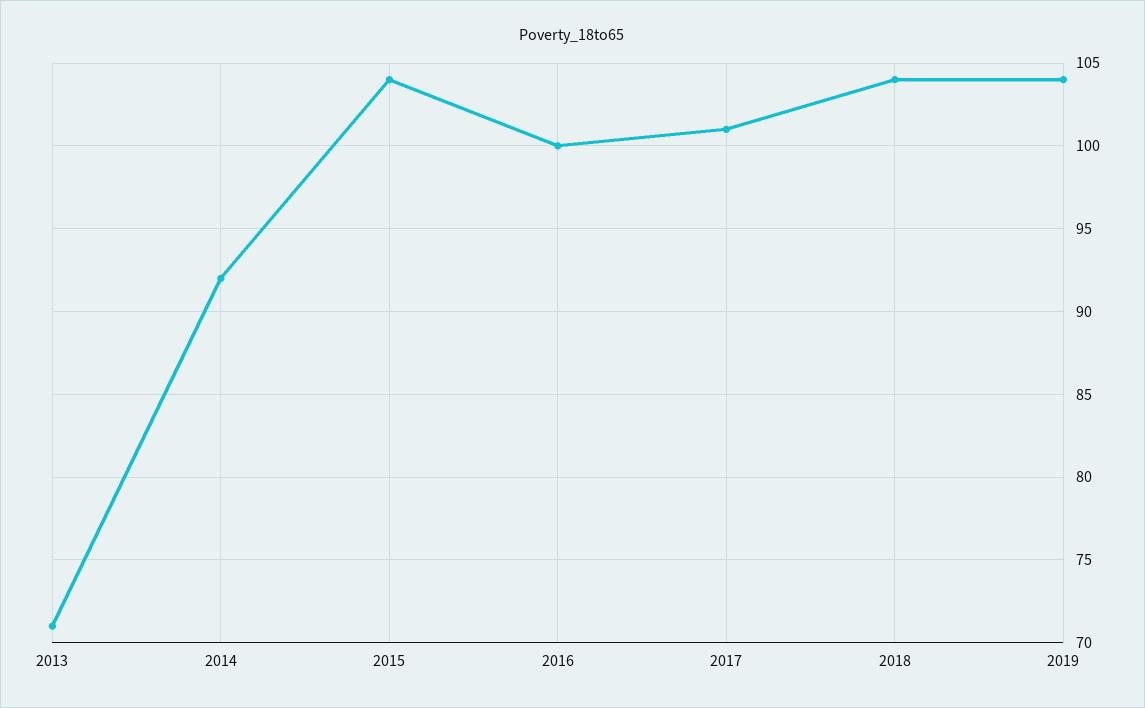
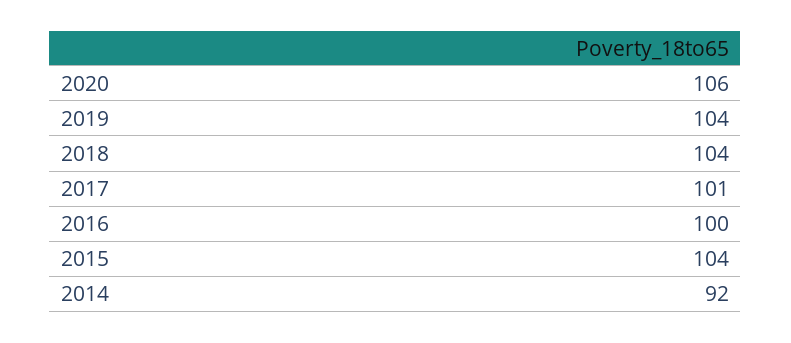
2013: 71 -> none
2020: none -> 106

